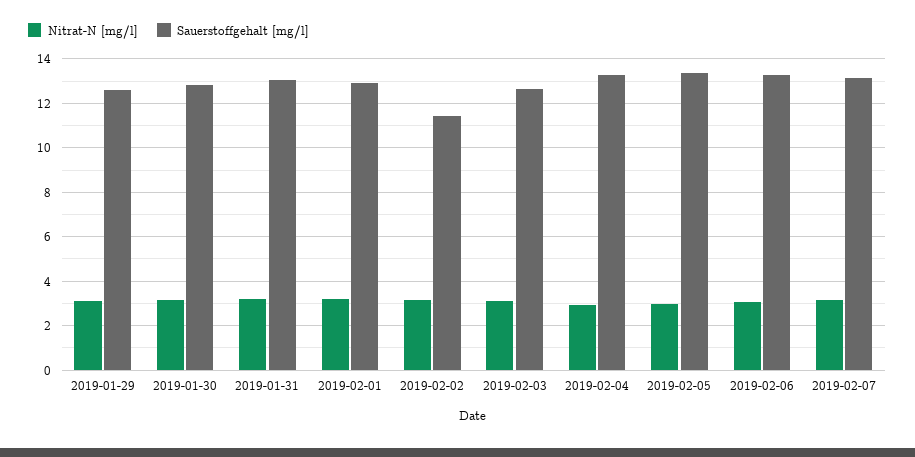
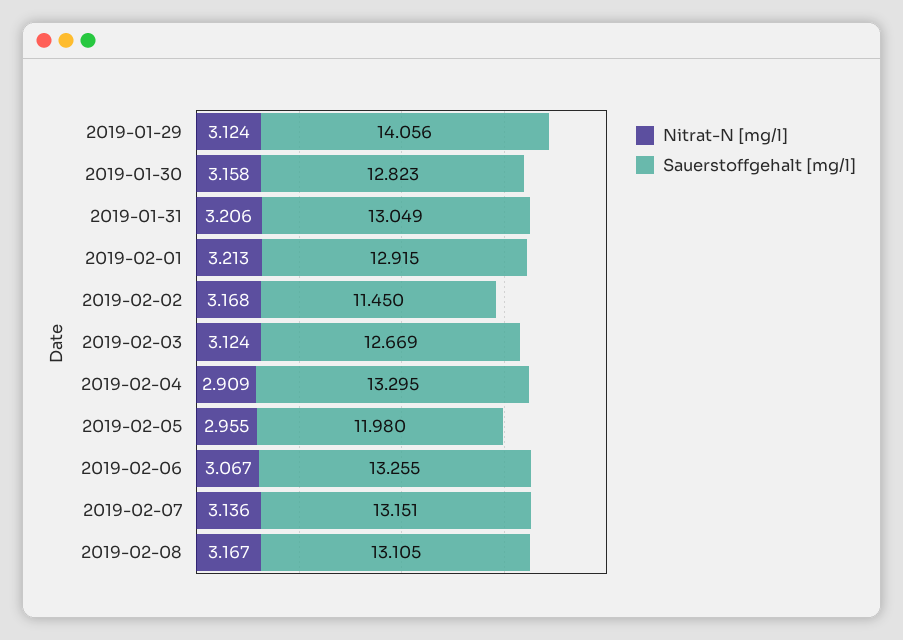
Sauerstoffgehalt [mg/l], 2019-01-29: 12.5 -> 14.056
Sauerstoffgehalt [mg/l], 2019-02-05: 13.5 -> 11.98
Nitrat-N [mg/l], 2019-02-08: none -> 3.167
Sauerstoffgehalt [mg/l], 2019-02-08: none -> 13.105

